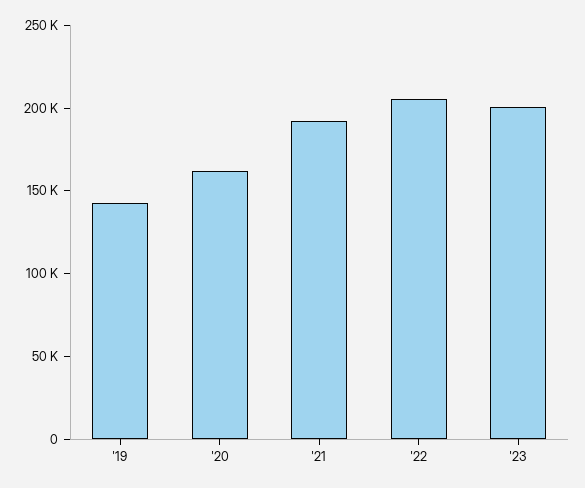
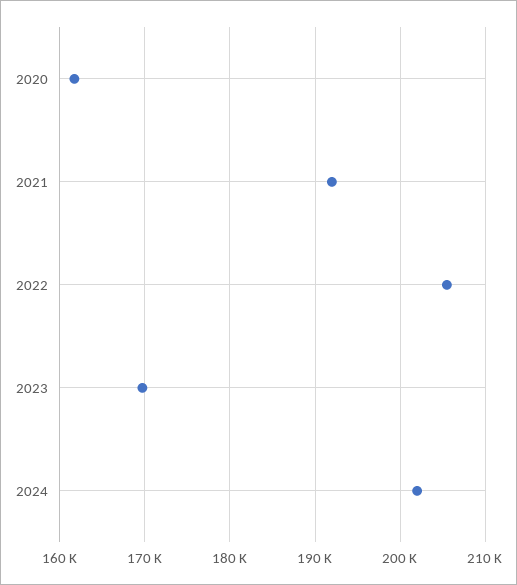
'19: 140000 -> none
'23: 200000 -> 170000
2024: none -> 202000

